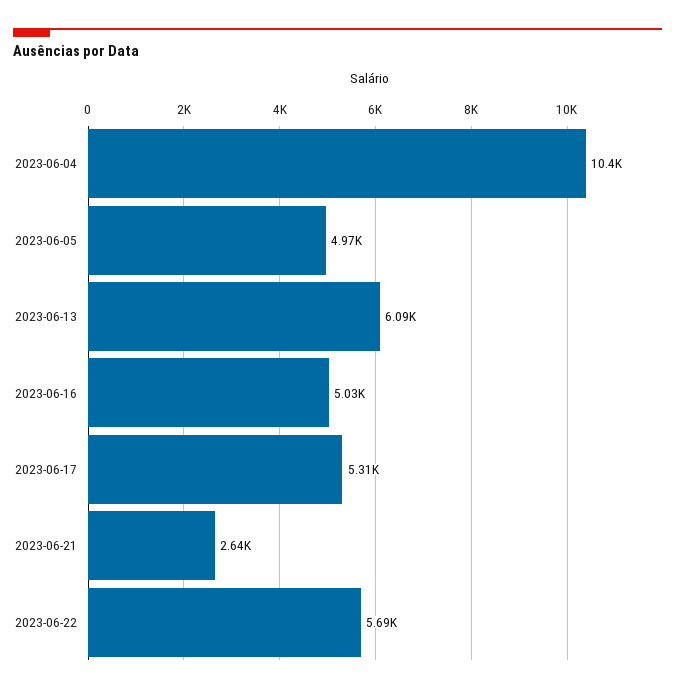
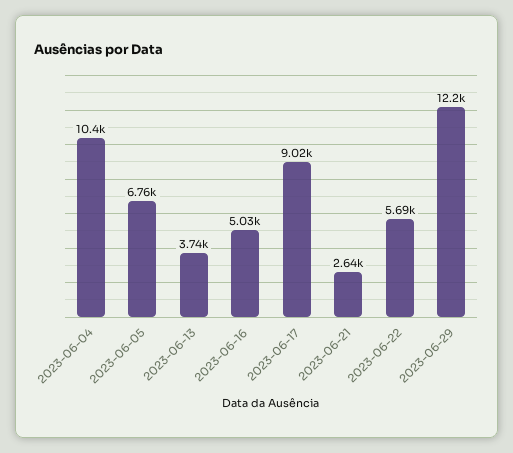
2023-06-05: 4970 -> 6760
2023-06-13: 6090 -> 3740
2023-06-17: 5310 -> 9020
2023-06-29: none -> 12200

